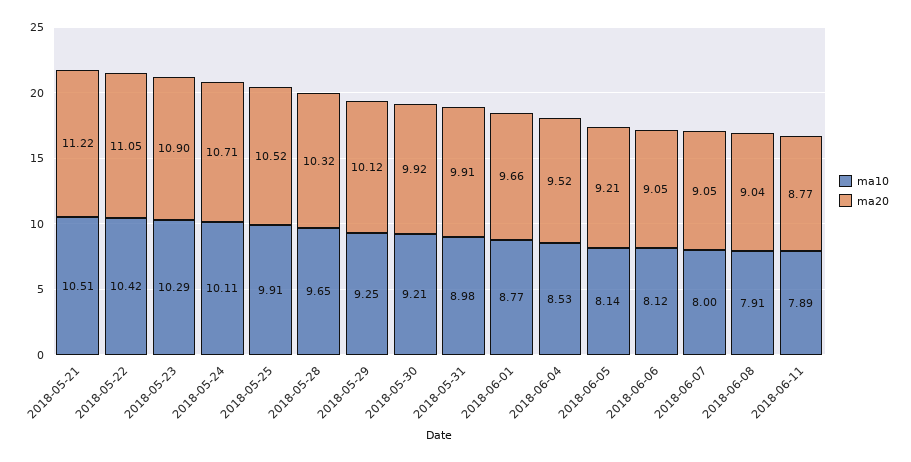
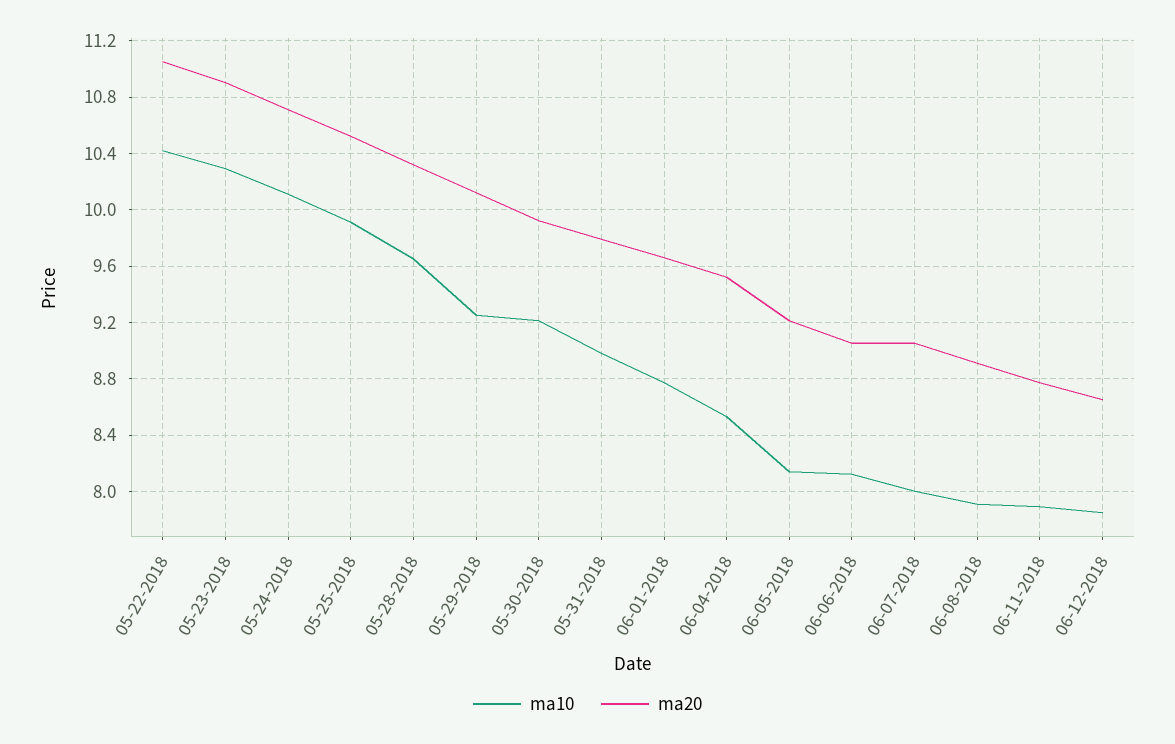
ma10, 2018-05-21: 10.51 -> none
ma20, 2018-05-21: 11.22 -> none
ma20, 2018-05-31: 9.91 -> 9.8
ma20, 2018-06-08: 9.04 -> 8.9
ma10, 06-12-2018: none -> 7.85
ma20, 06-12-2018: none -> 8.65

